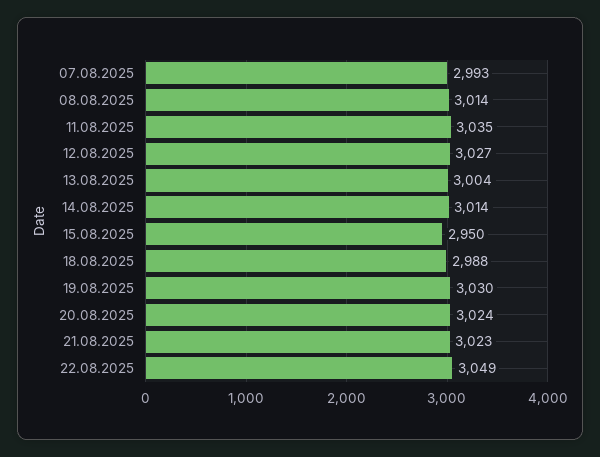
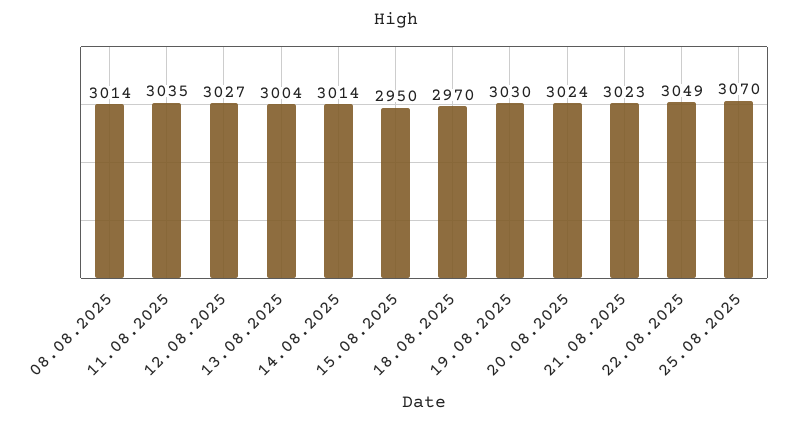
07.08.2025: 2993 -> none
18.08.2025: 2988 -> 2970
25.08.2025: none -> 3070

